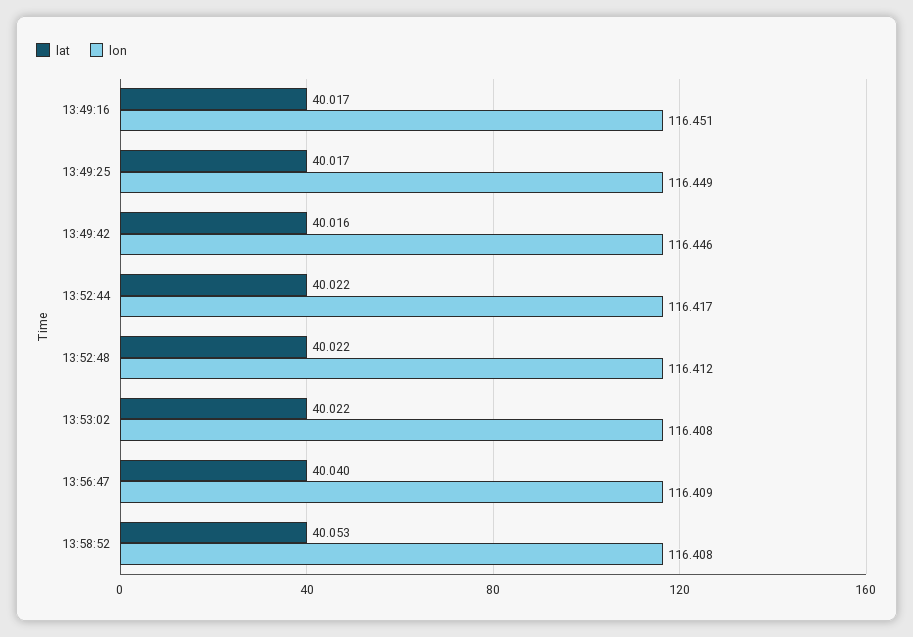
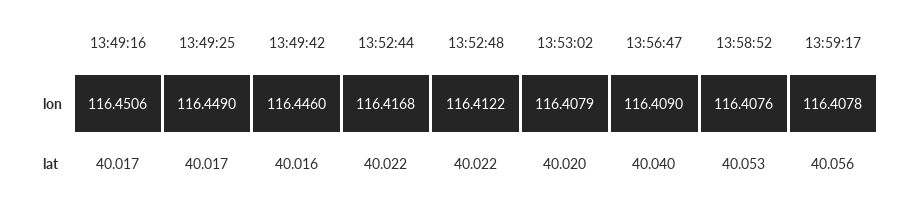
lat, 13:53:02: 40.022 -> 40.02
lon, 13:59:17: none -> 116.4078
lat, 13:59:17: none -> 40.056

